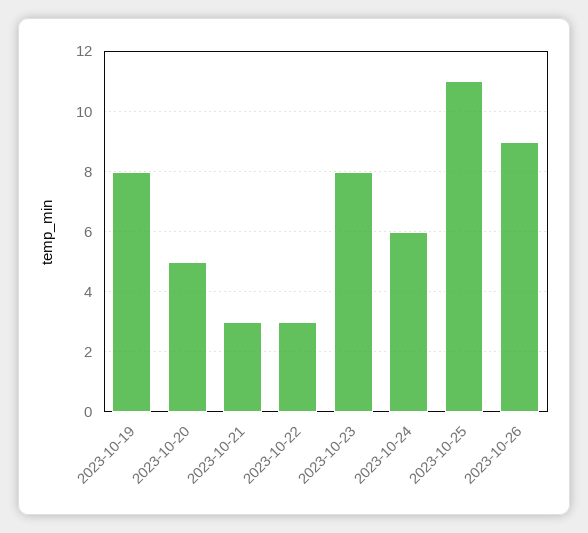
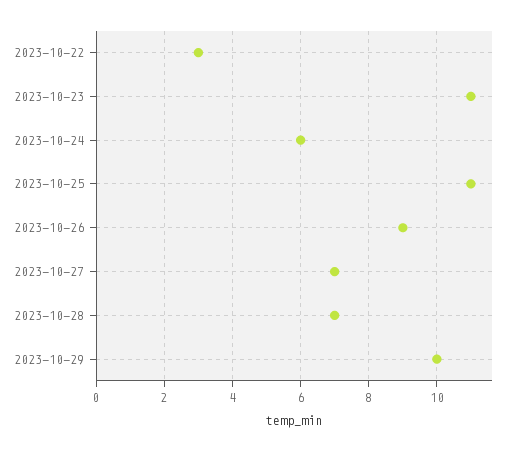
2023-10-19: 8 -> none
2023-10-20: 5 -> none
2023-10-21: 3 -> none
2023-10-23: 8 -> 11
2023-10-27: none -> 7
2023-10-28: none -> 7
2023-10-29: none -> 10

